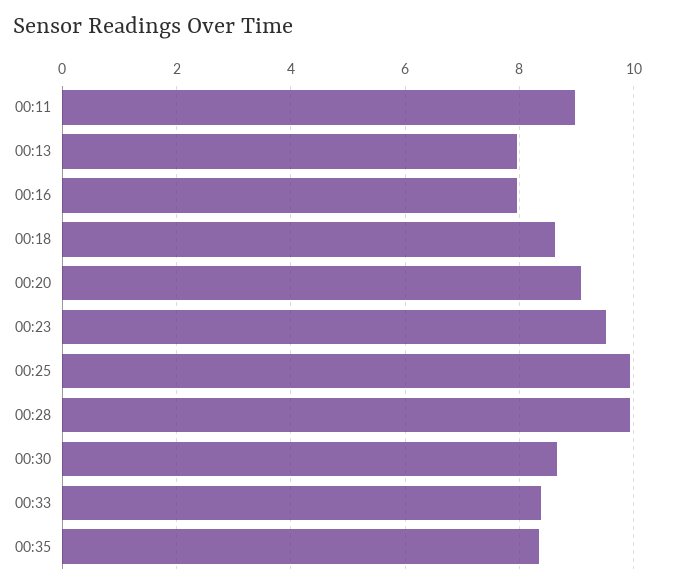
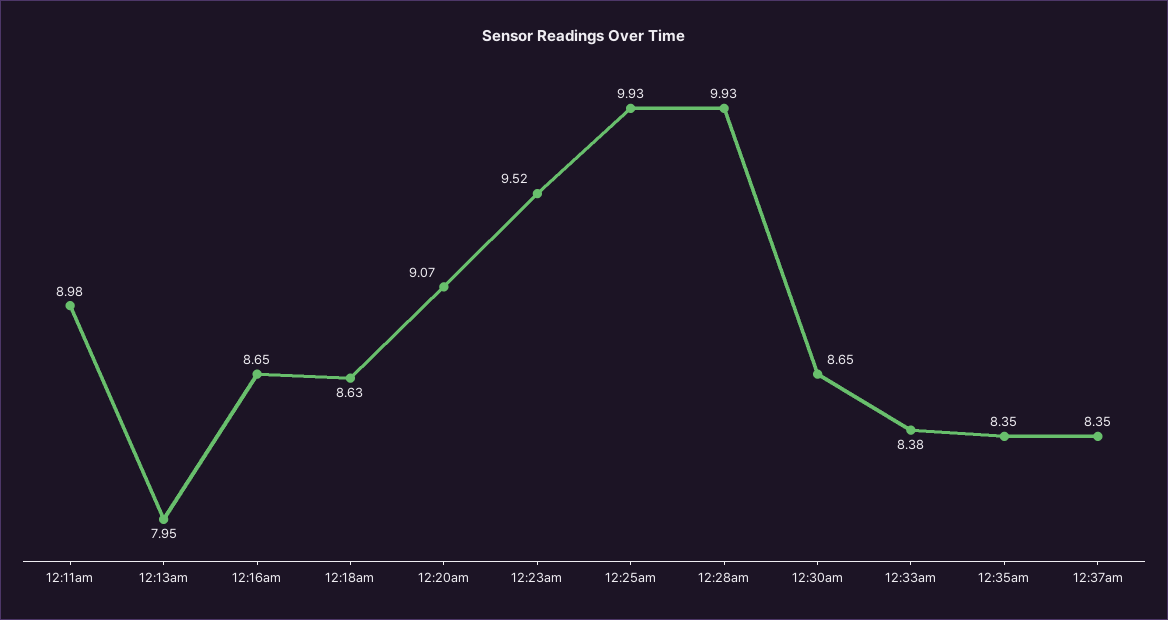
00:16: 8 -> 8.65
12:37am: none -> 8.35

